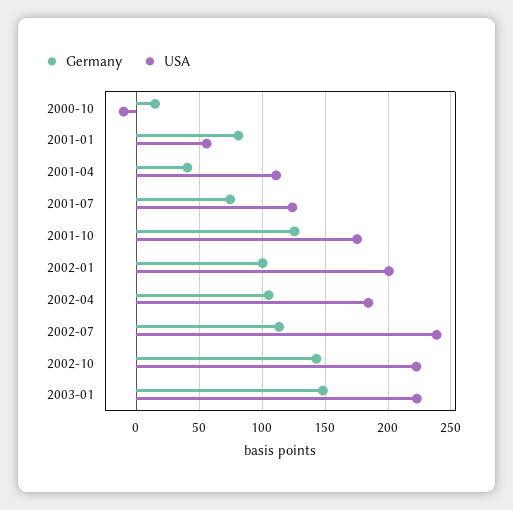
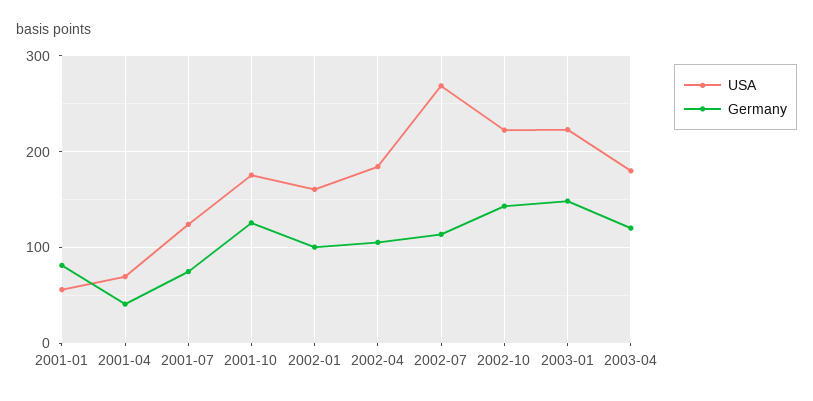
Germany, 2000-10: 15 -> none
USA, 2000-10: -10 -> none
USA, 2001-04: 110 -> 70
USA, 2002-01: 200 -> 160
USA, 2002-07: 240 -> 270
USA, 2003-04: none -> 180
Germany, 2003-04: none -> 120

